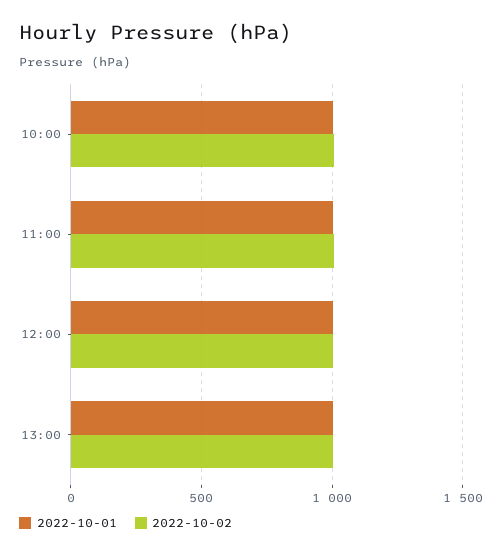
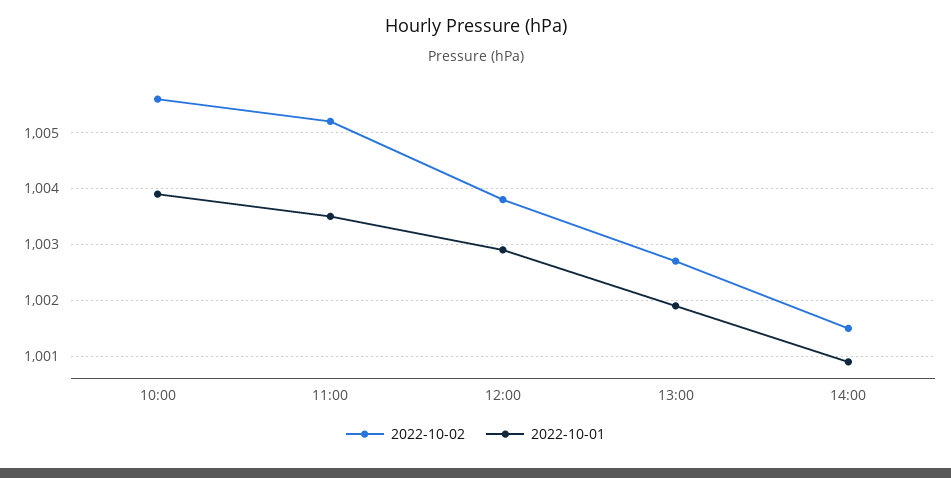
2022-10-02, 14:00: none -> 1001.5
2022-10-01, 14:00: none -> 1001

